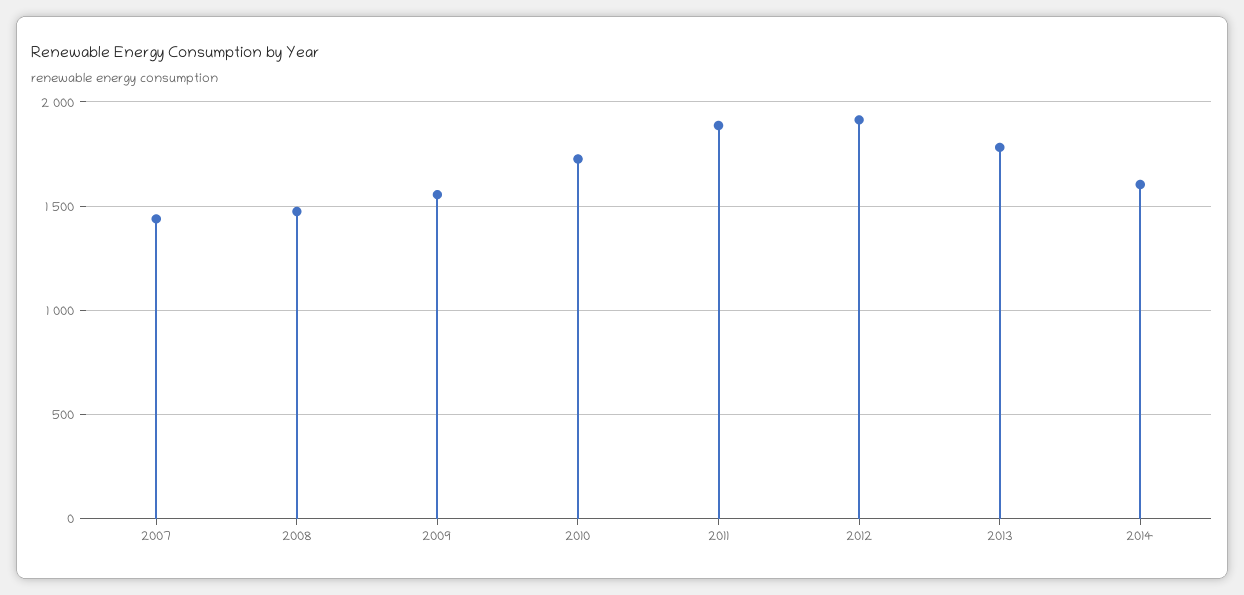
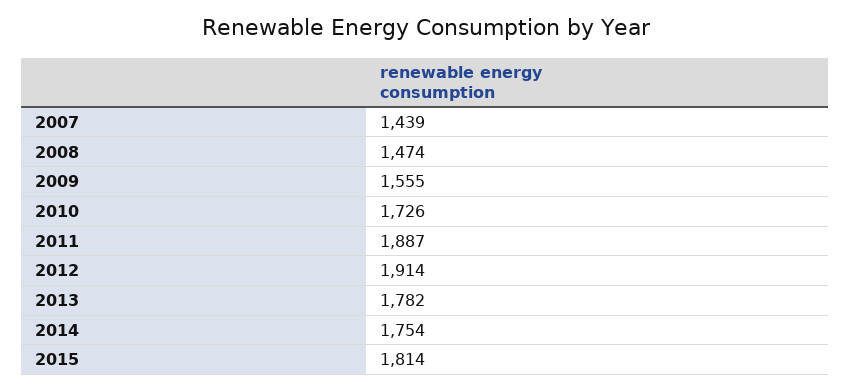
2014: 1600 -> 1754
2015: none -> 1814

